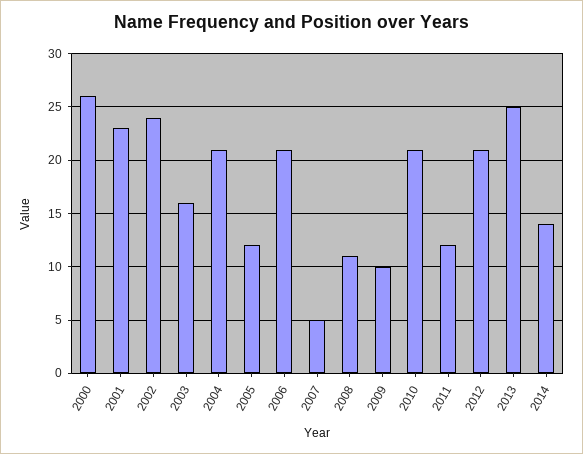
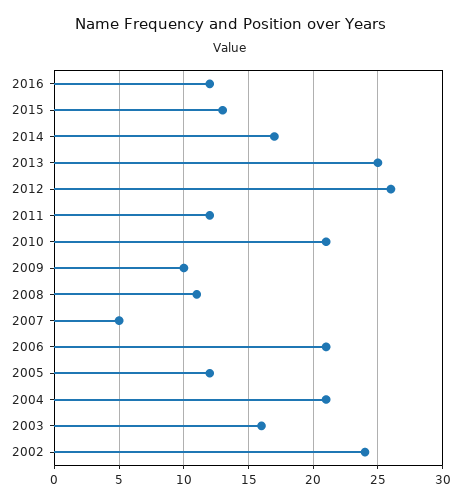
2000: 26 -> none
2001: 23 -> none
2012: 21 -> 26
2014: 14 -> 17
2016: none -> 12
2015: none -> 13

